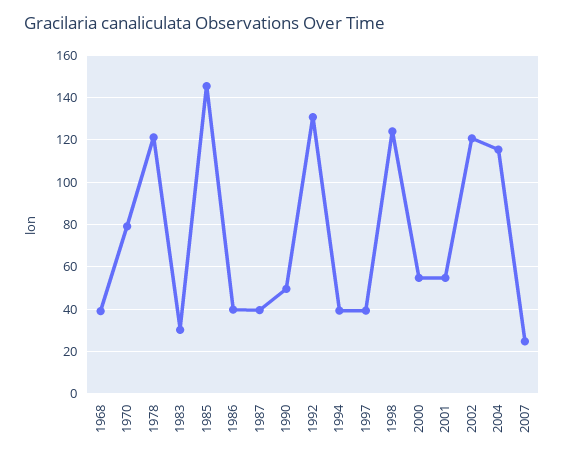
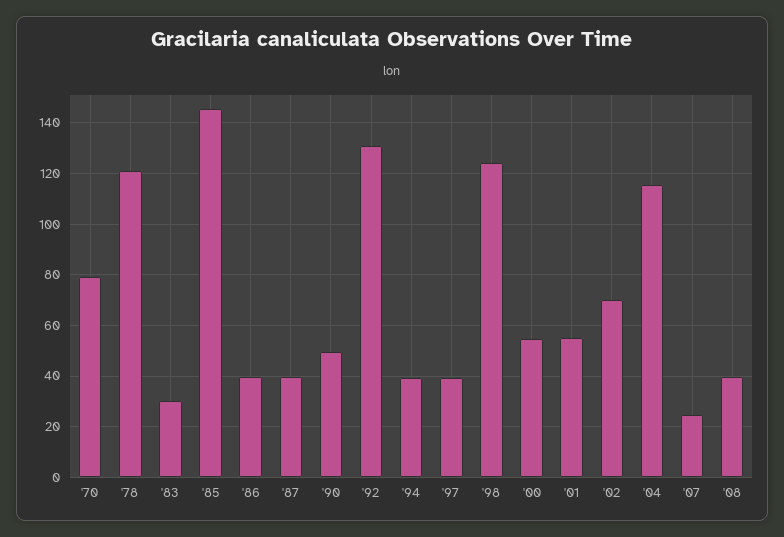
1968: 40 -> none
2002: 120 -> 70
'08: none -> 40

